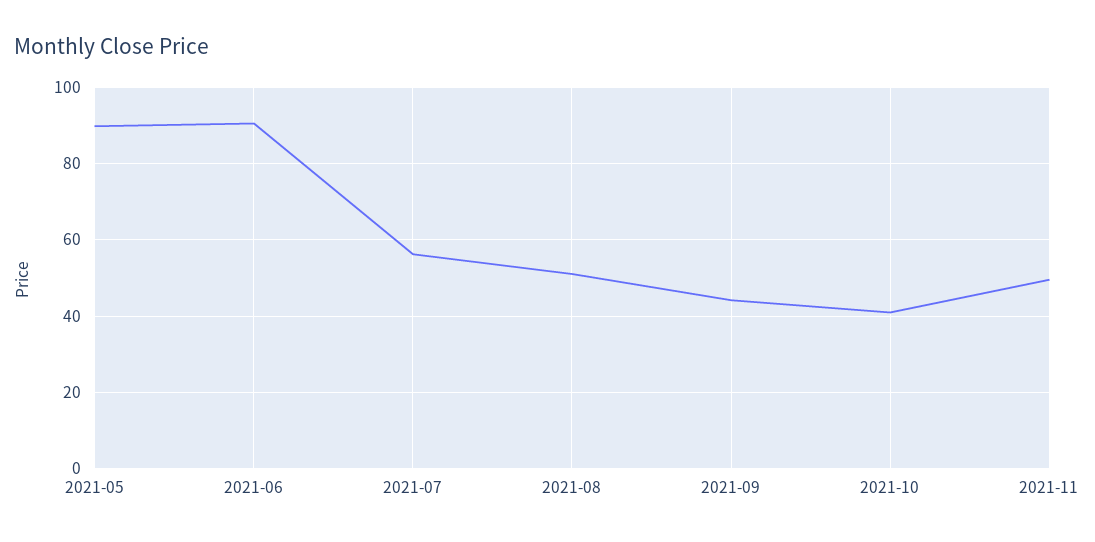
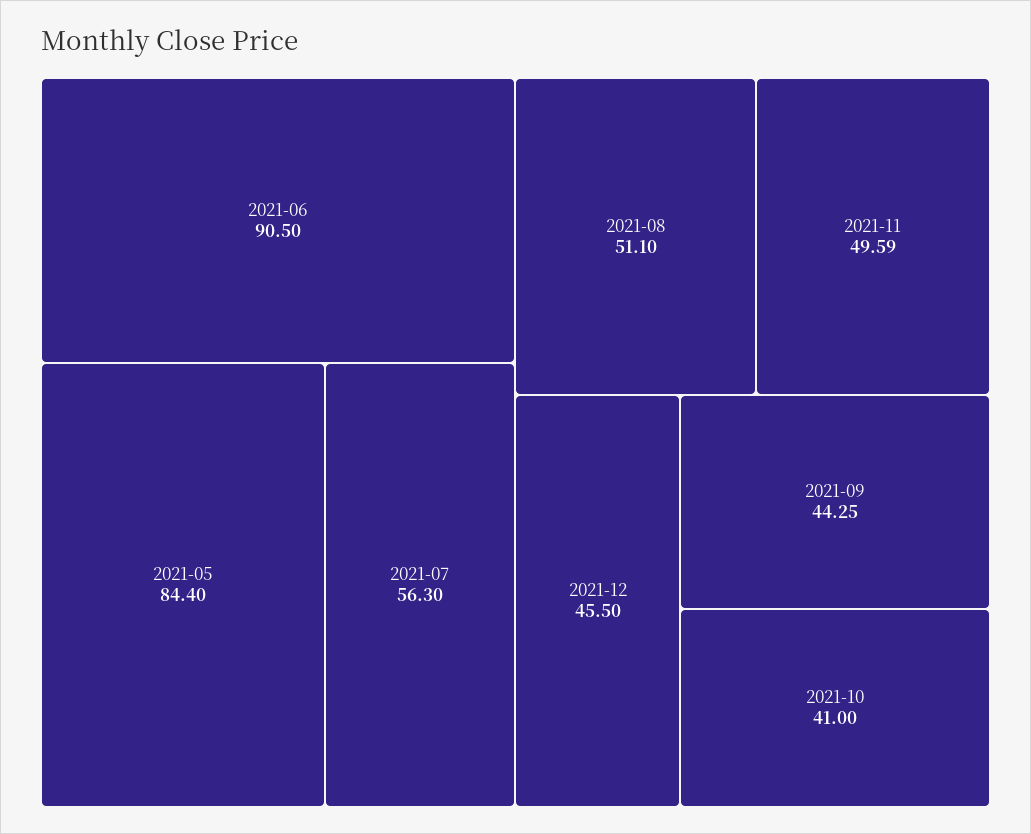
2021-05: 90 -> 84.4
2021-12: none -> 45.5

